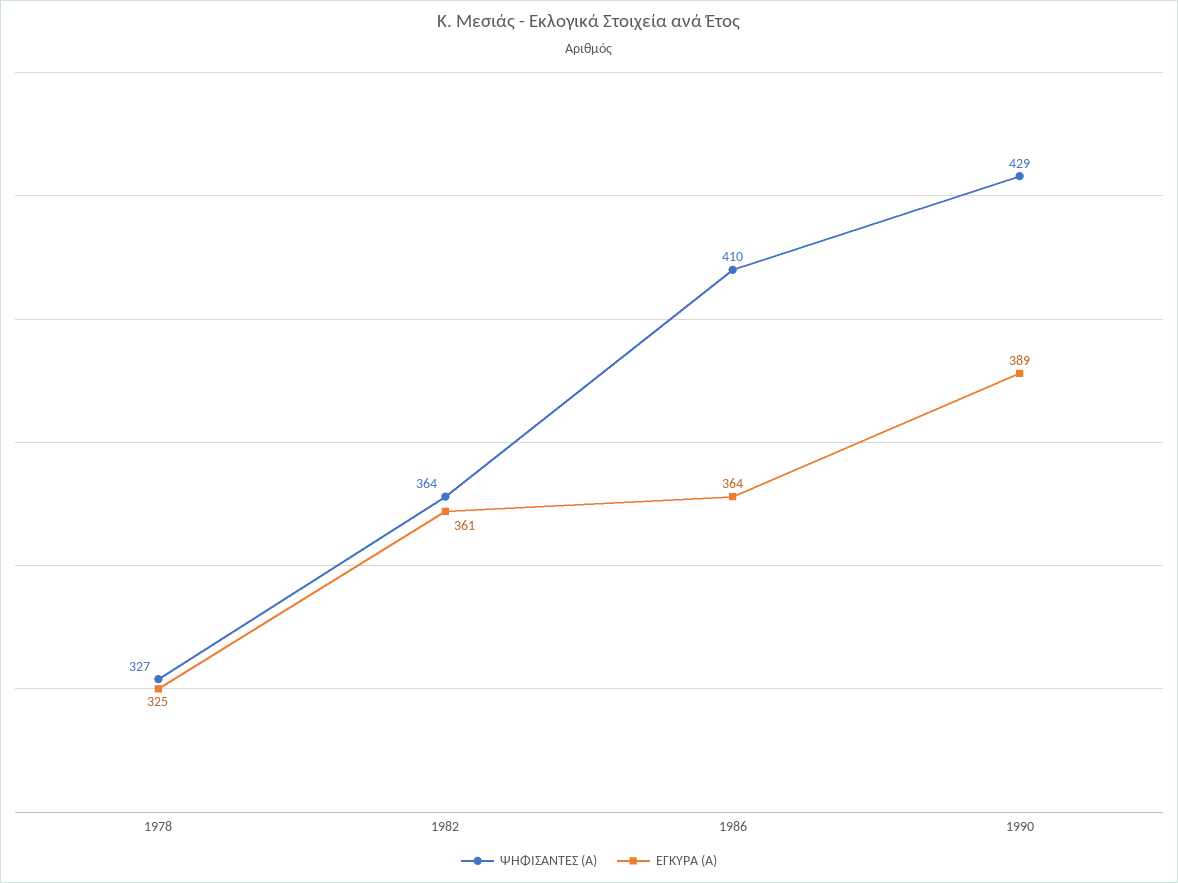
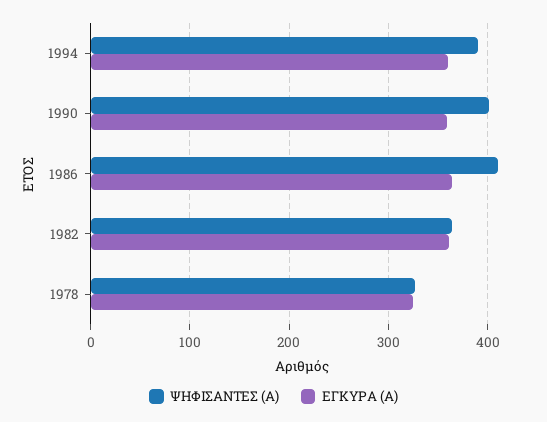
ΨΗΦΙΣΑΝΤΕΣ (Α), 1990: 429 -> 400
ΕΓΚΥΡΑ (Α), 1990: 389 -> 360
ΨΗΦΙΣΑΝΤΕΣ (Α), 1994: none -> 390
ΕΓΚΥΡΑ (Α), 1994: none -> 360

